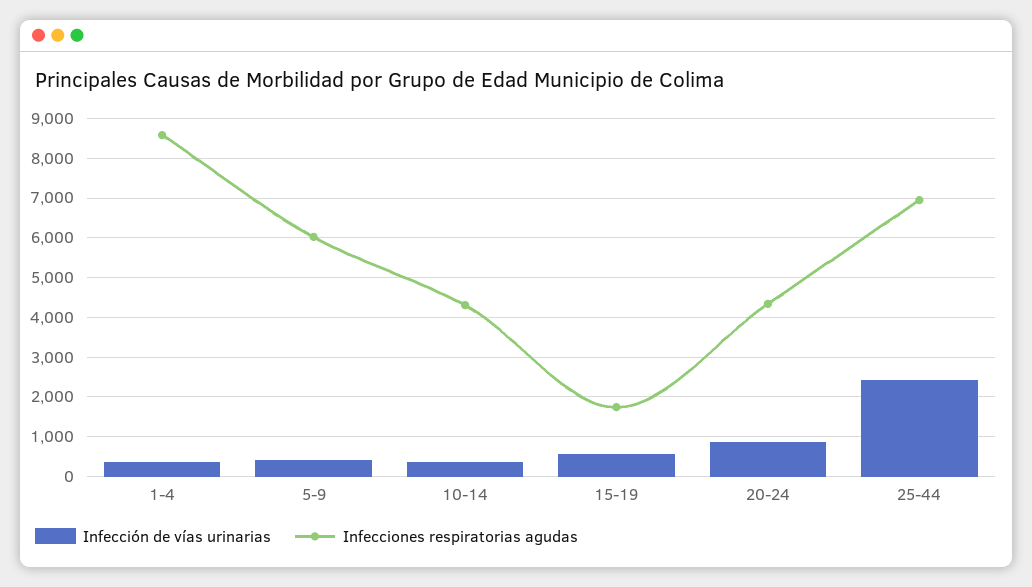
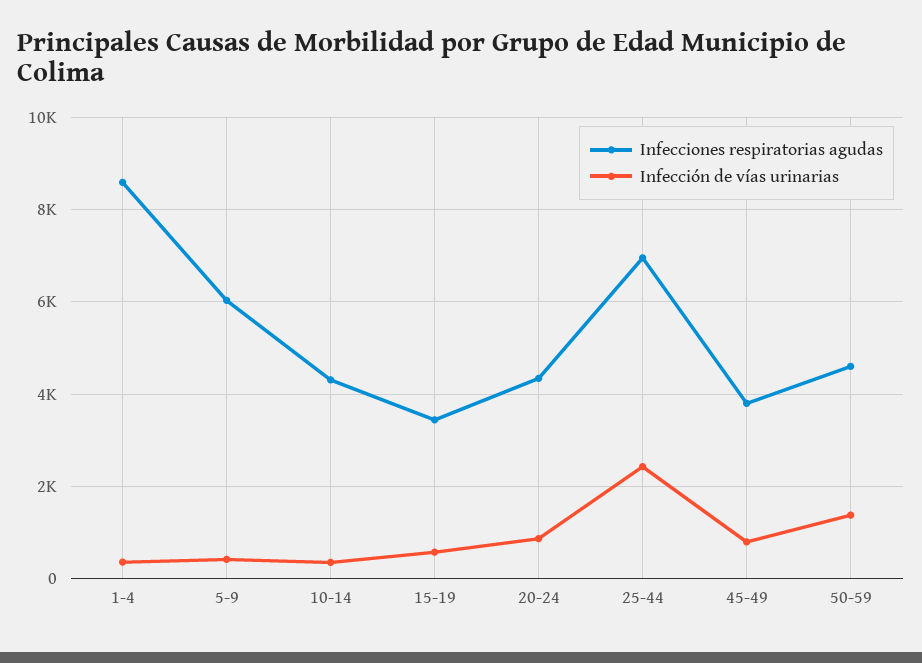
Infecciones respiratorias agudas, 15-19: 1800 -> 3400
Infecciones respiratorias agudas, 45-49: none -> 3800
Infección de vías urinarias, 45-49: none -> 800
Infecciones respiratorias agudas, 50-59: none -> 4600
Infección de vías urinarias, 50-59: none -> 1400

